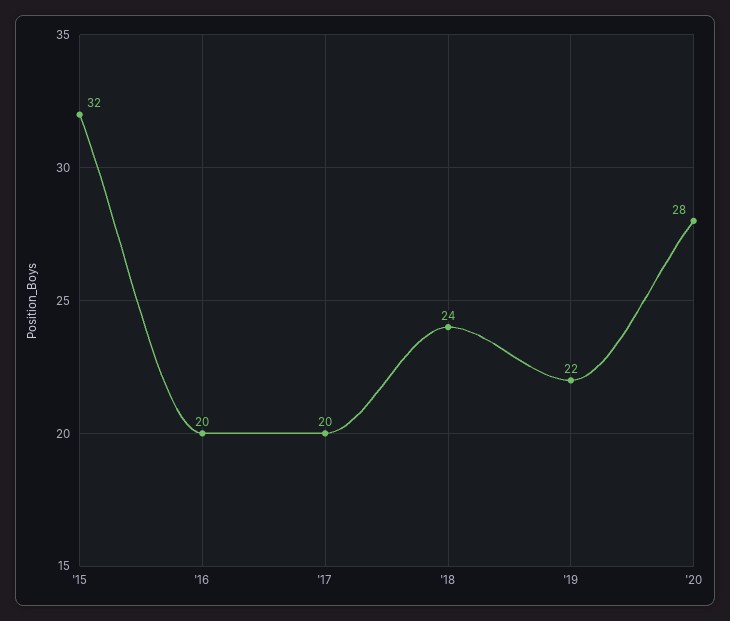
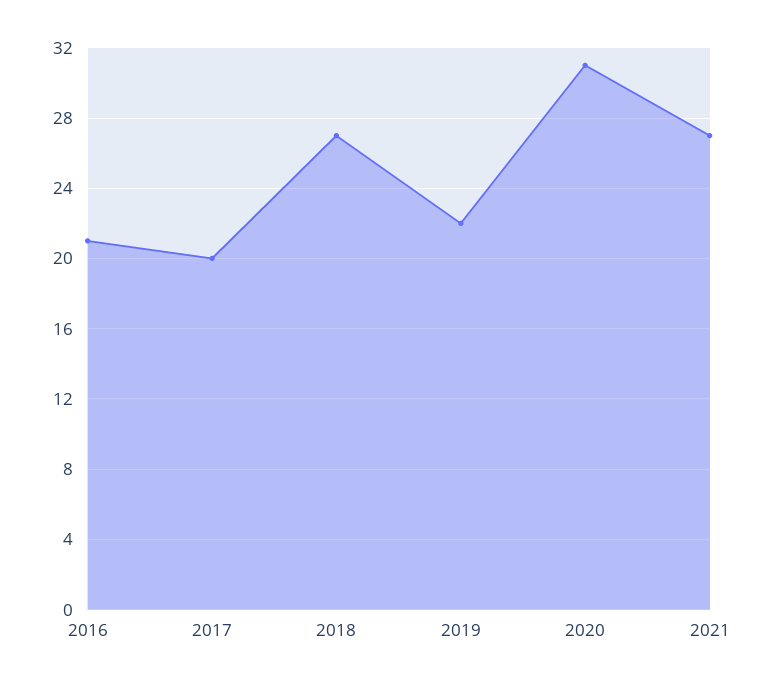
'15: 32 -> none
'16: 20 -> 21
'18: 24 -> 27
'20: 28 -> 31
2021: none -> 27

